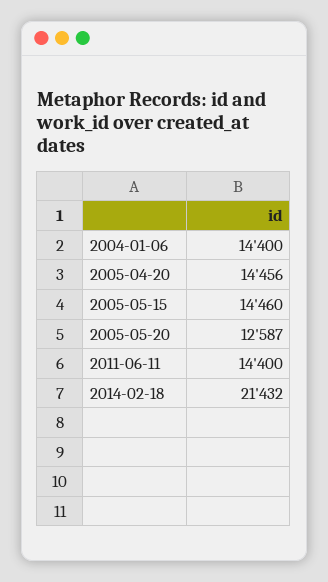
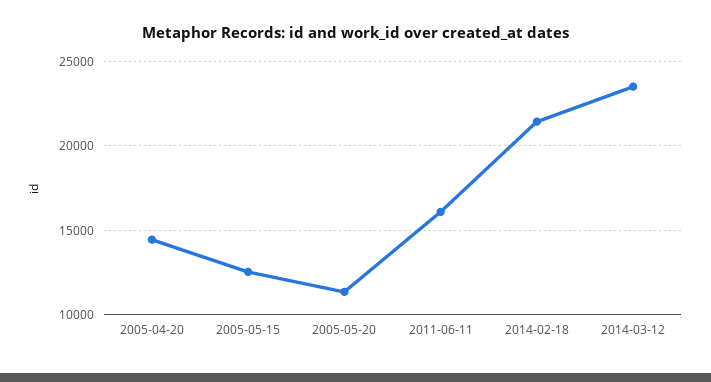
2004-01-06: 14400 -> none
2005-05-15: 14460 -> 12500
2005-05-20: 12587 -> 11500
2011-06-11: 14400 -> 16000
2014-03-12: none -> 23500

